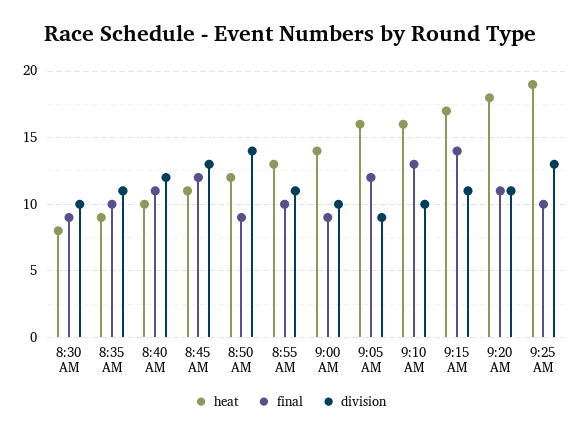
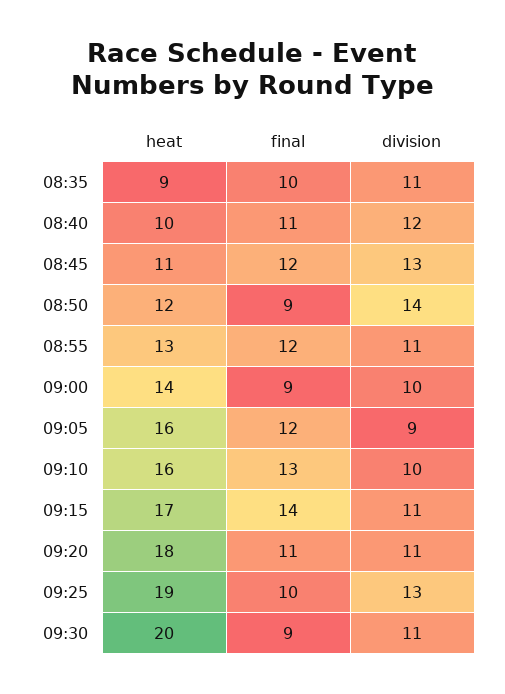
heat, 8:30 AM: 8 -> none
final, 8:30 AM: 9 -> none
division, 8:30 AM: 10 -> none
final, 8:55 AM: 10 -> 12
heat, 09:30: none -> 20
final, 09:30: none -> 9
division, 09:30: none -> 11

